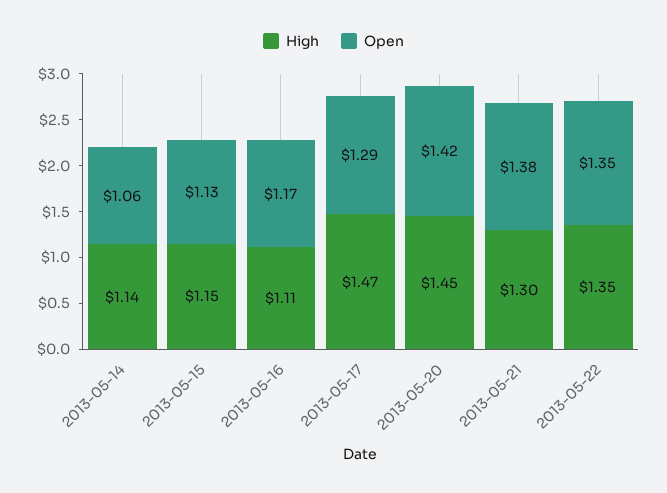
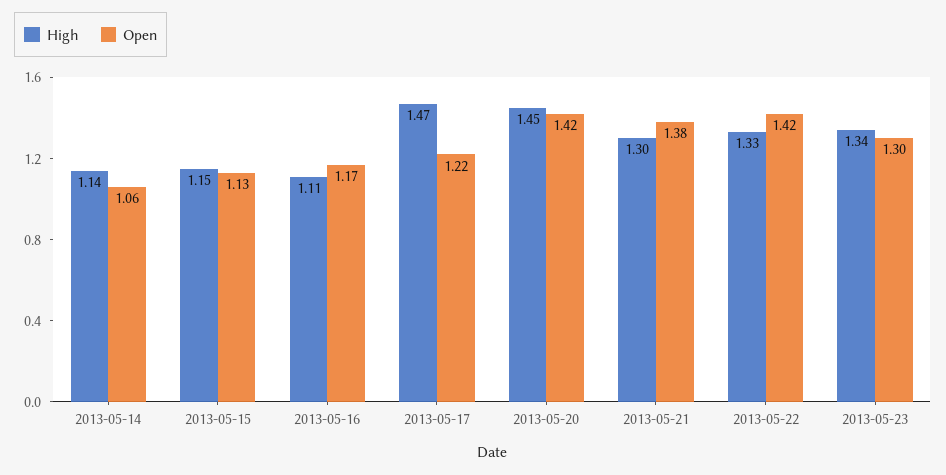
Open, 2013-05-17: 1.29 -> 1.22
High, 2013-05-22: 1.35 -> 1.33
Open, 2013-05-22: 1.35 -> 1.42
High, 2013-05-23: none -> 1.34
Open, 2013-05-23: none -> 1.3

